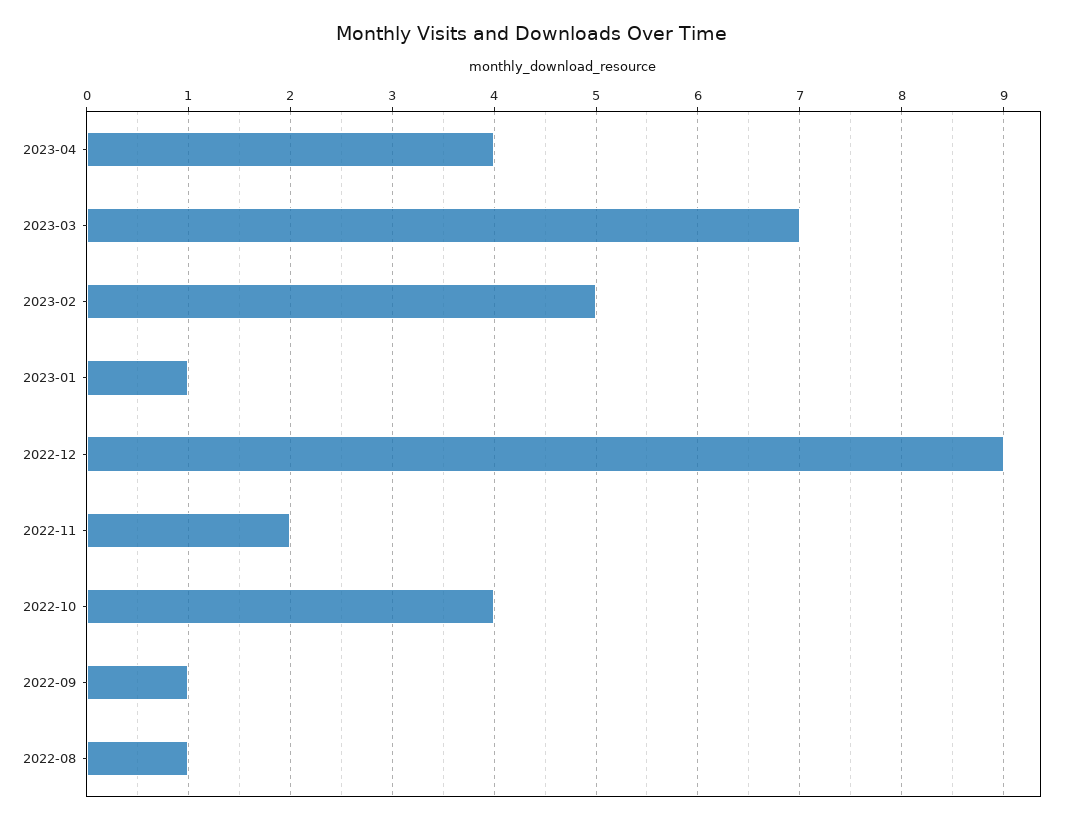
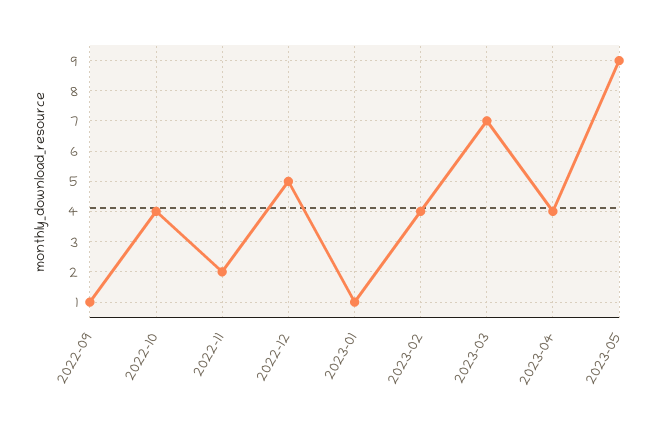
2023-02: 5 -> 4
2022-12: 9 -> 5
2022-08: 1 -> none
2023-05: none -> 9

